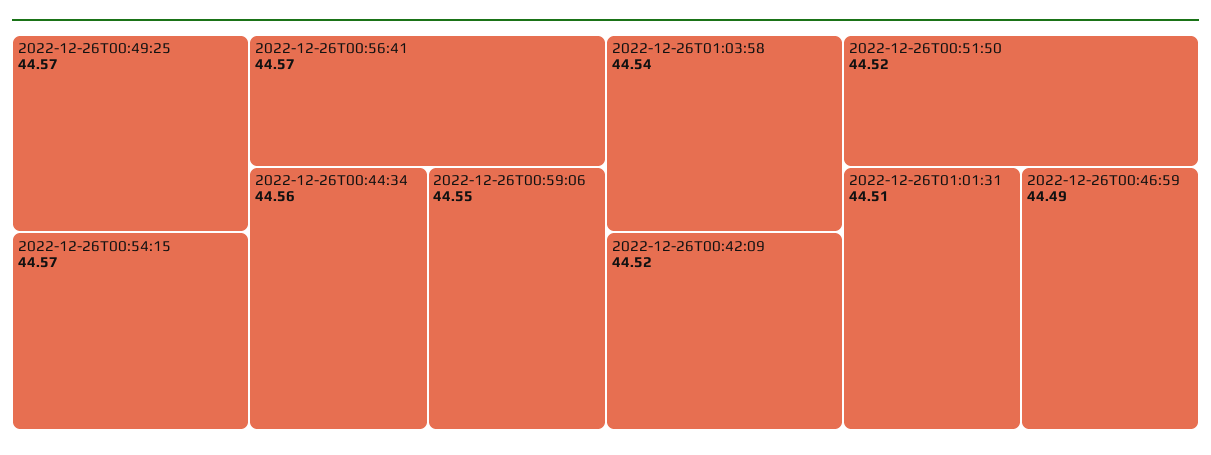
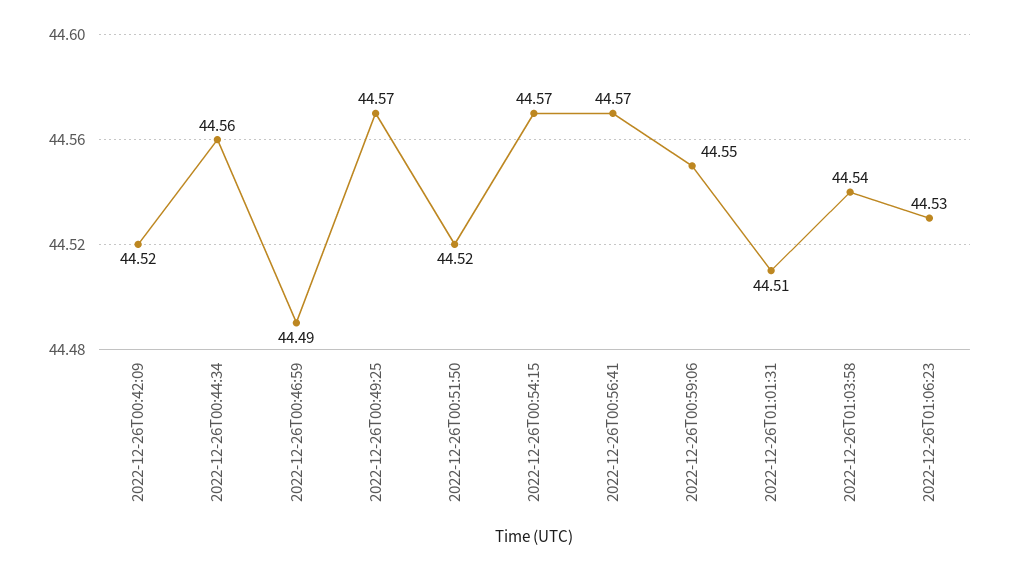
2022-12-26T01:06:23: none -> 44.53

